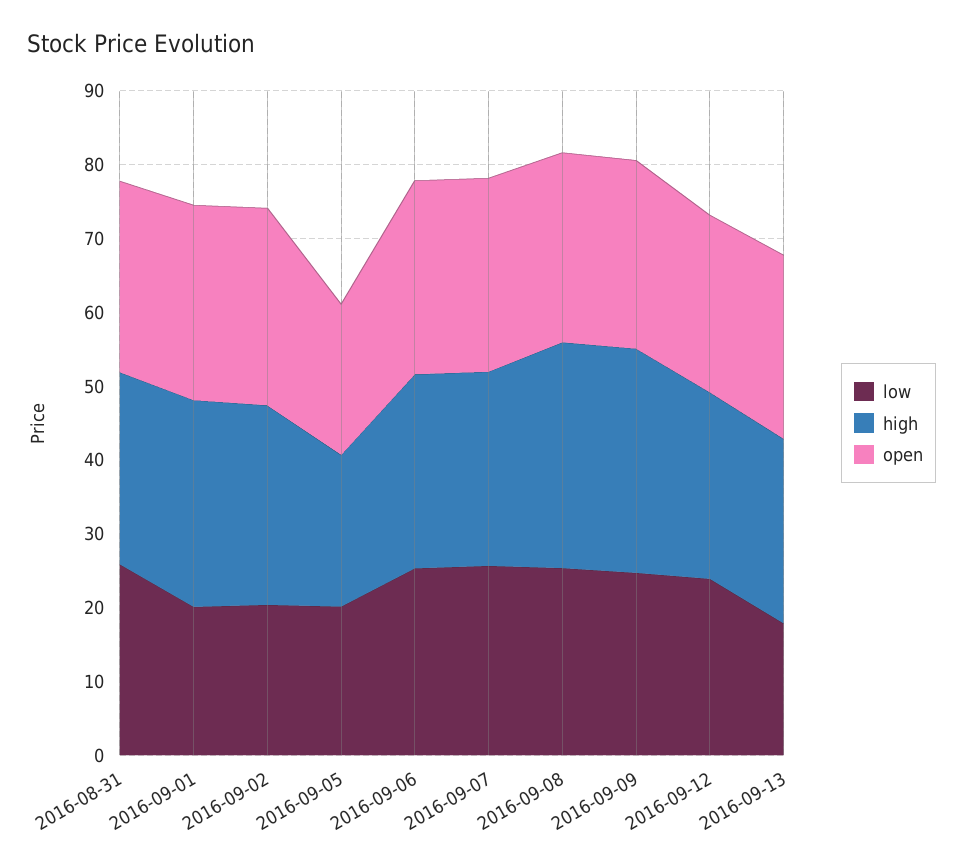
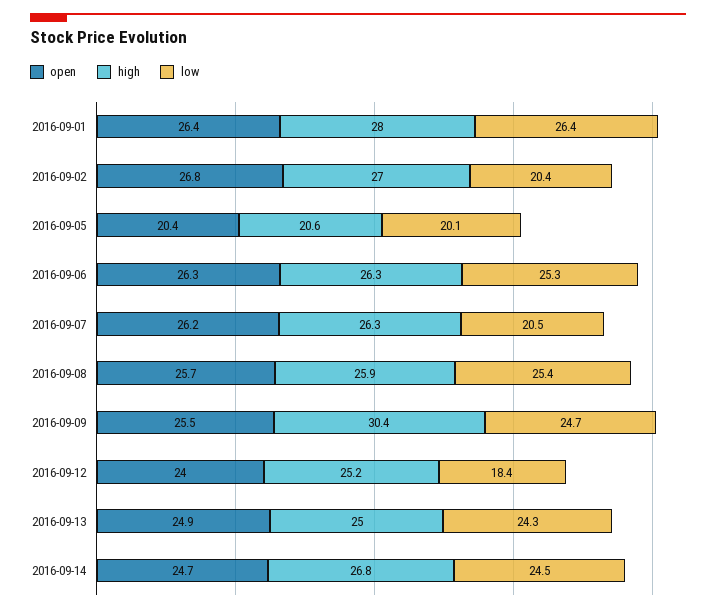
low, 2016-08-31: 26 -> none
high, 2016-08-31: 26 -> none
open, 2016-08-31: 26 -> none
low, 2016-09-01: 20 -> 26.4
low, 2016-09-07: 26 -> 20.5
high, 2016-09-08: 30 -> 25.9
low, 2016-09-12: 24 -> 18.4
low, 2016-09-13: 18 -> 24.3
open, 2016-09-14: none -> 24.7
high, 2016-09-14: none -> 26.8
low, 2016-09-14: none -> 24.5

